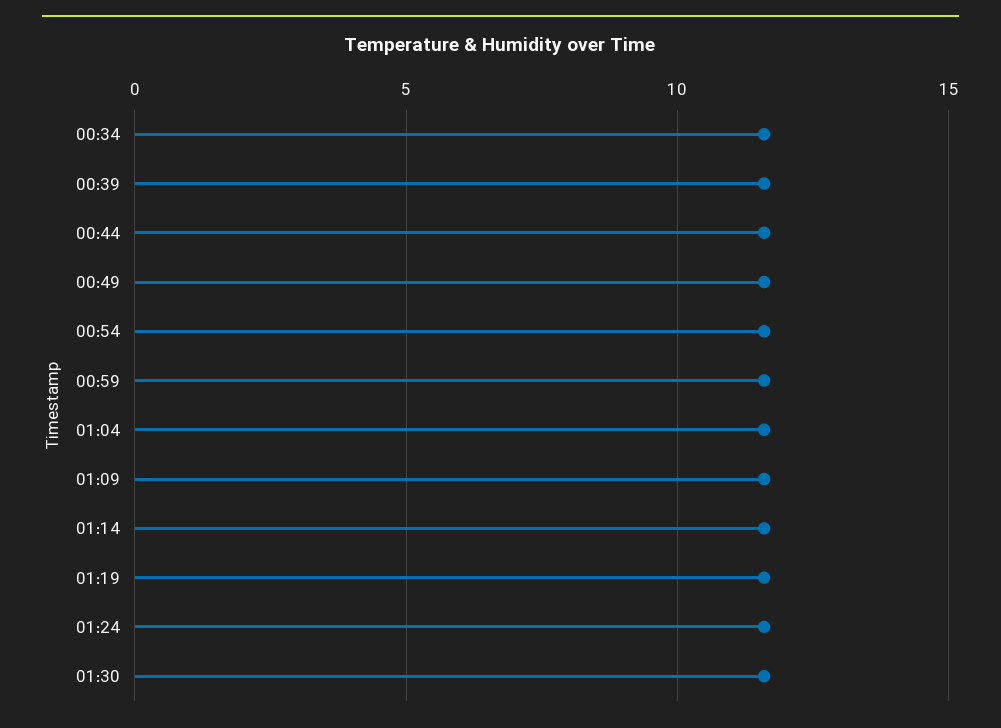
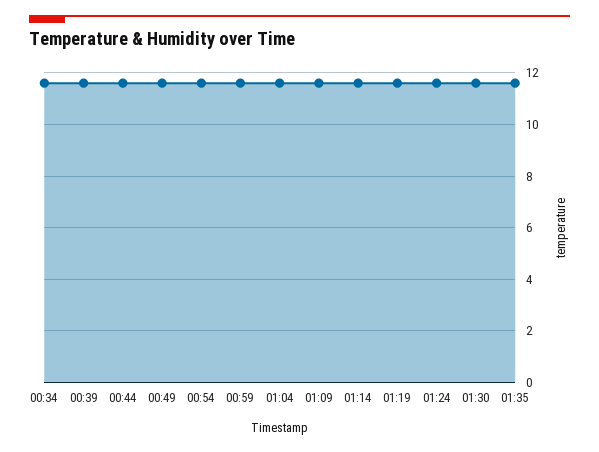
01:35: none -> 11.5

